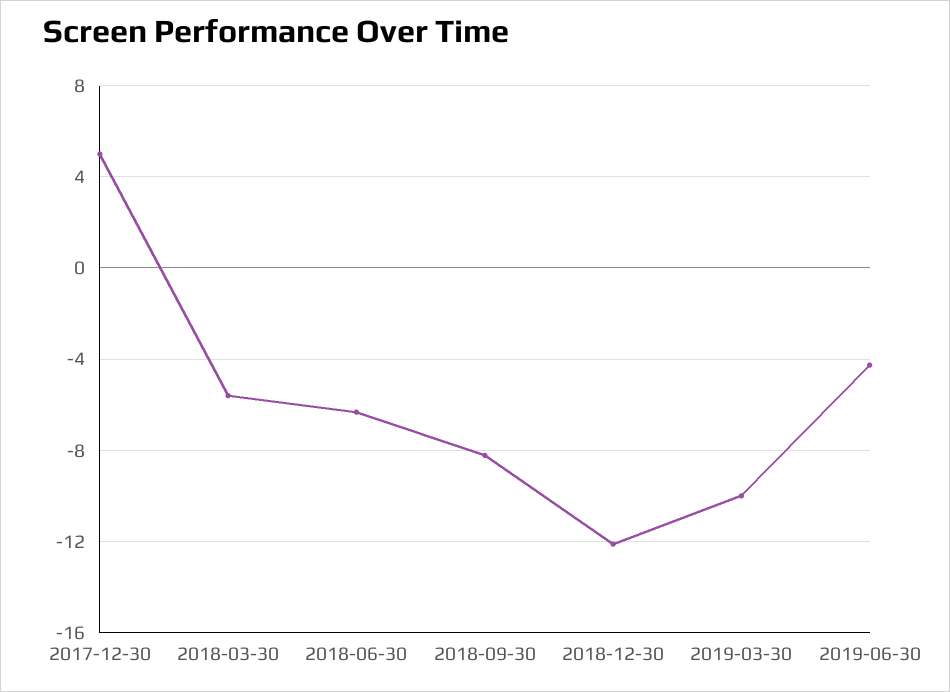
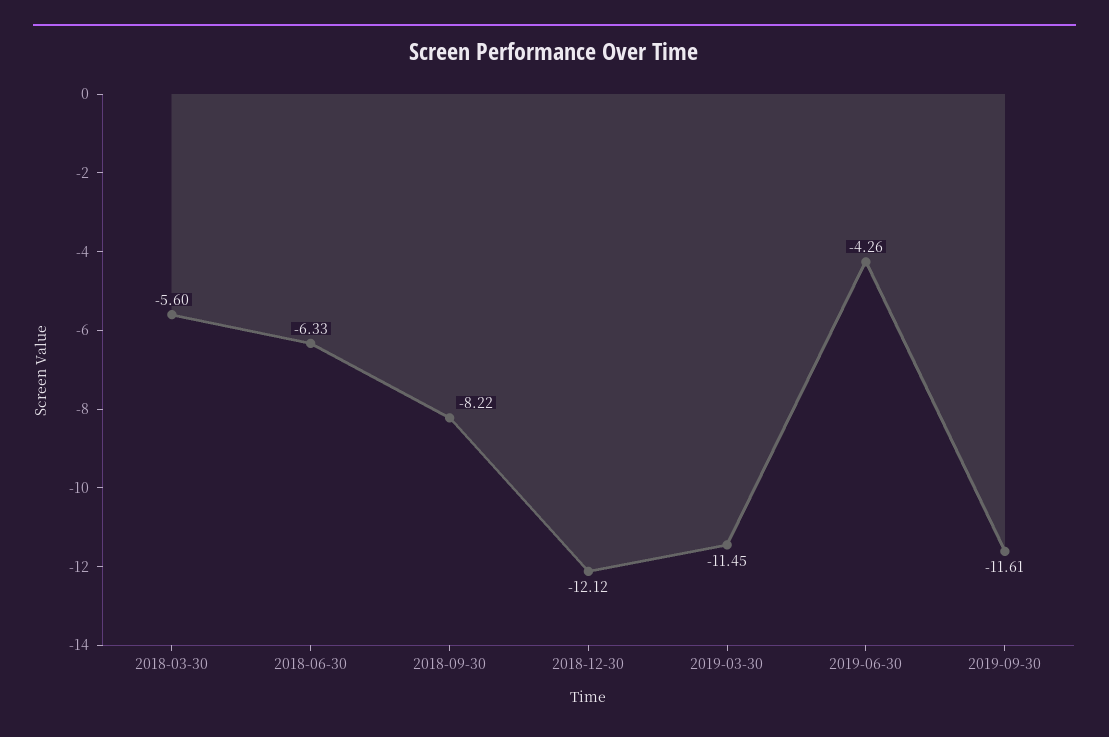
2017-12-30: 5 -> none
2019-03-30: -10 -> -11.45
2019-09-30: none -> -11.61

